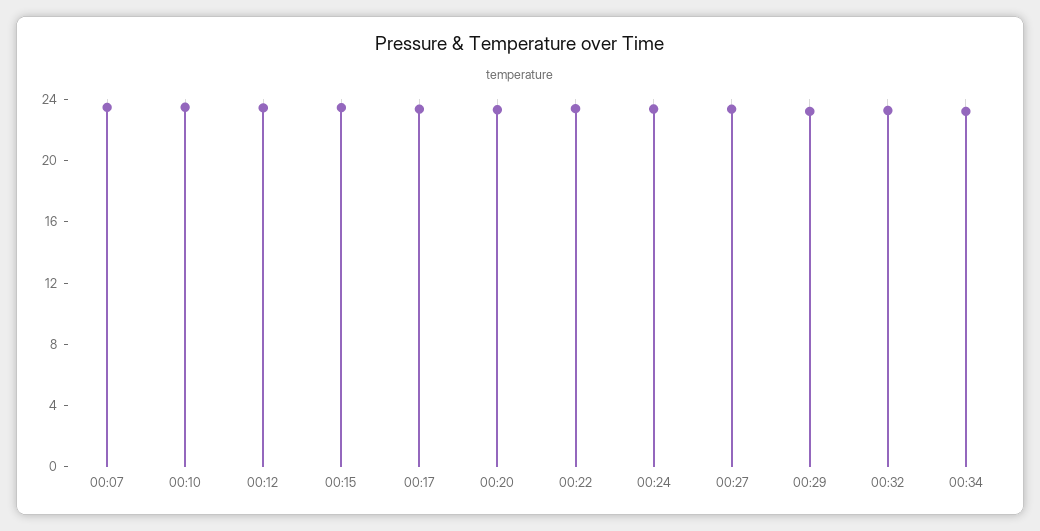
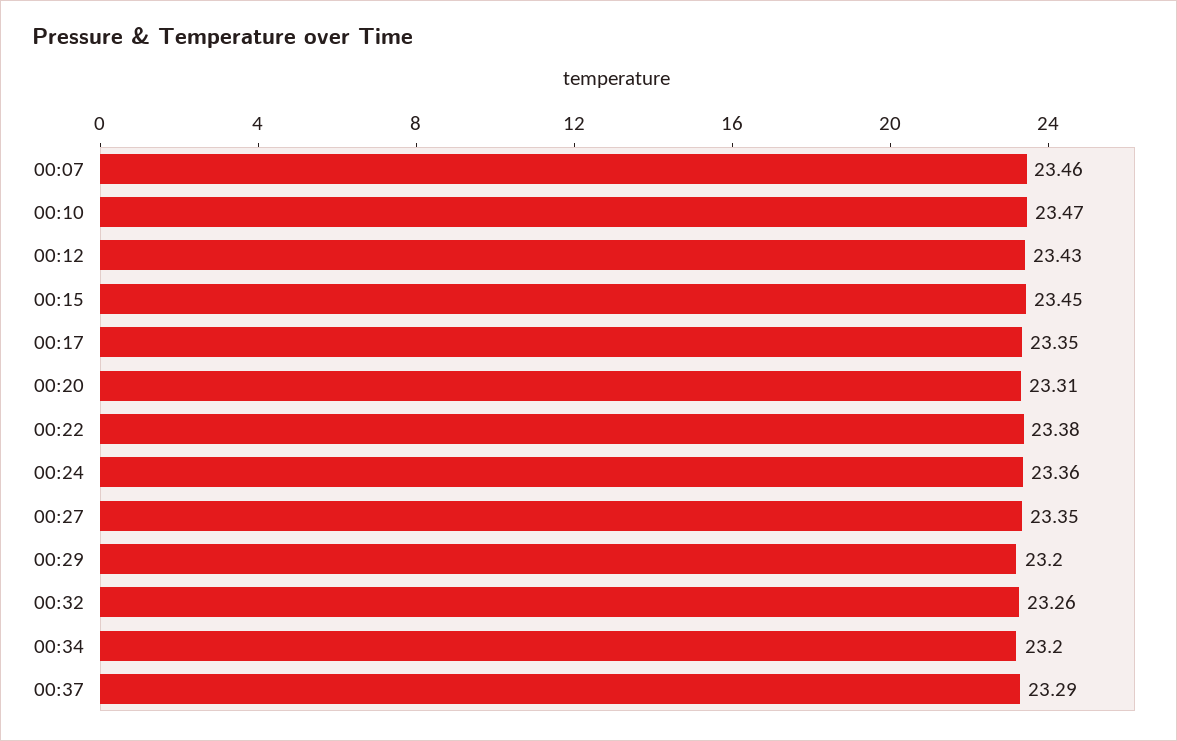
00:37: none -> 23.29

